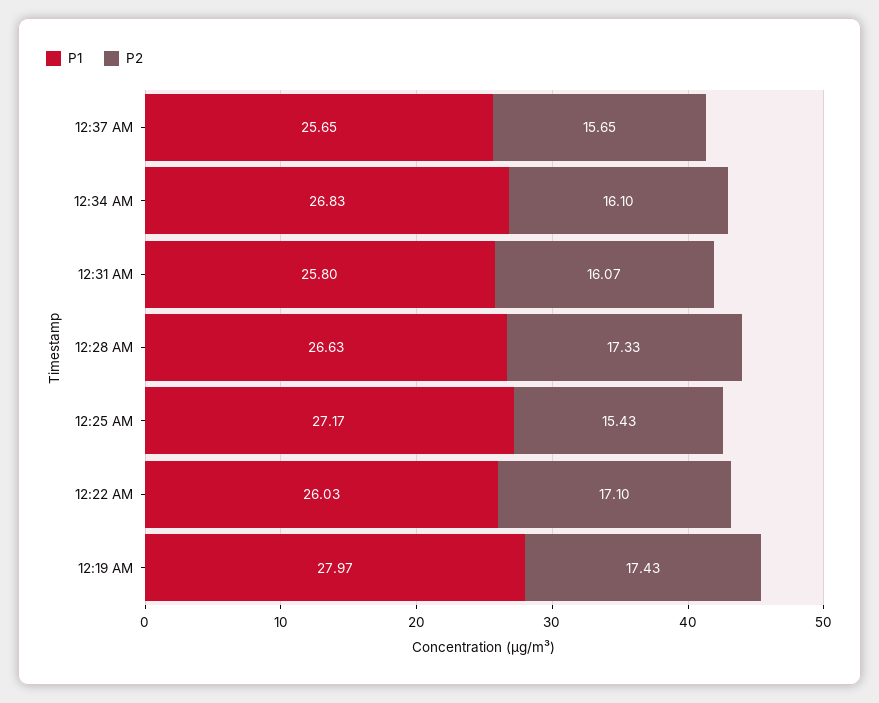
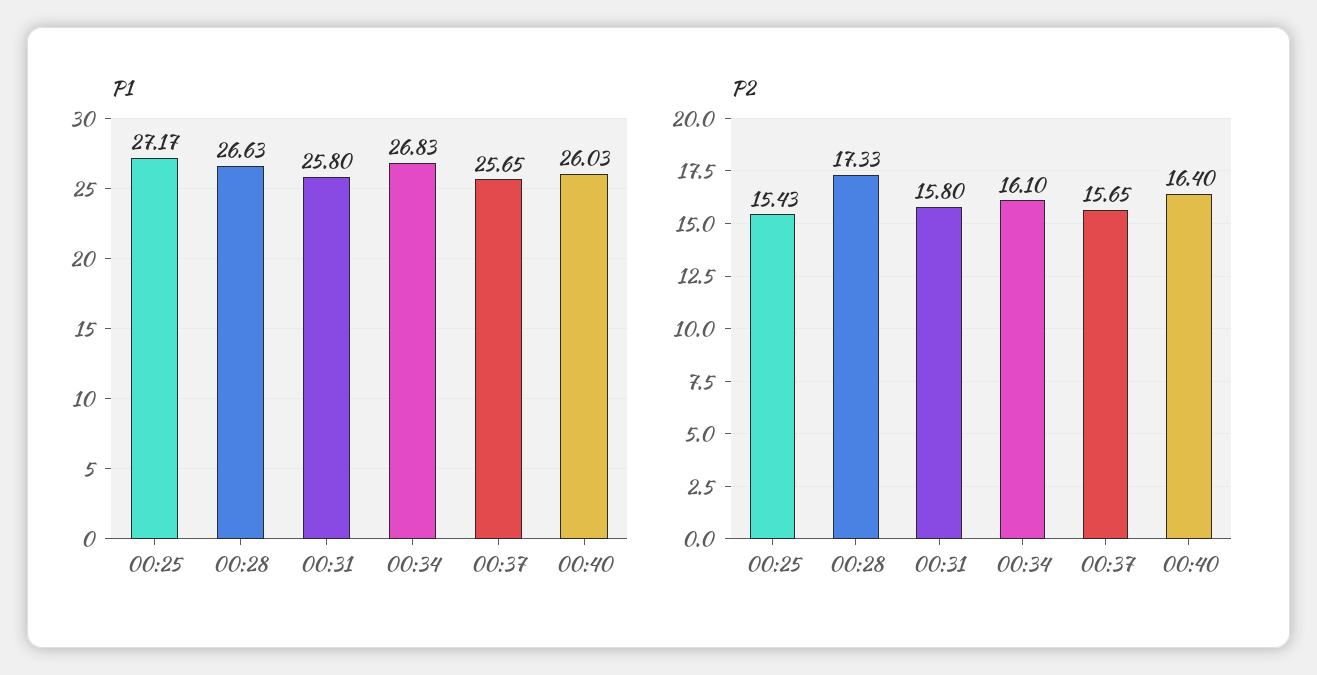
P2, 12:31 AM: 16.07 -> 15.8
P1, 12:22 AM: 26.03 -> none
P2, 12:22 AM: 17.1 -> none
P1, 12:19 AM: 27.97 -> none
P2, 12:19 AM: 17.43 -> none
P1, 00:40: none -> 26.03
P2, 00:40: none -> 16.4

